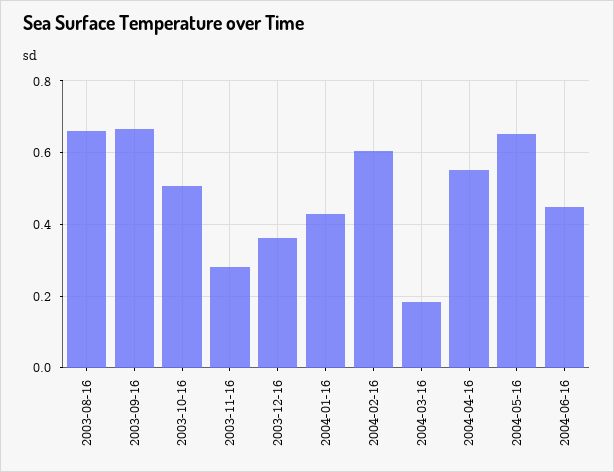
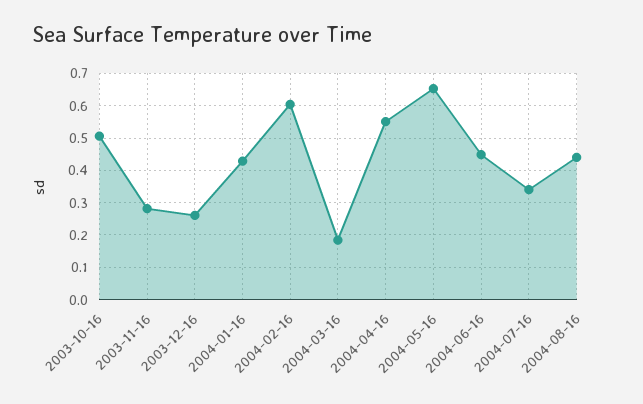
2003-08-16: 0.66 -> none
2003-09-16: 0.66 -> none
2003-12-16: 0.36 -> 0.26
2004-07-16: none -> 0.34
2004-08-16: none -> 0.44

